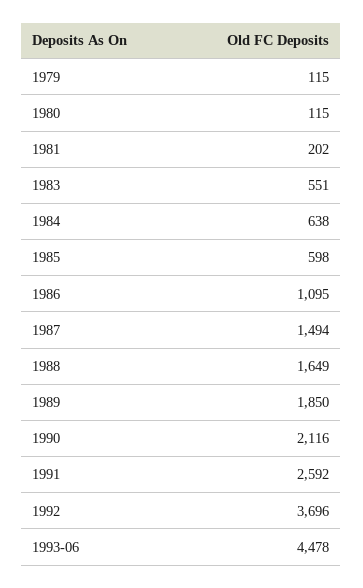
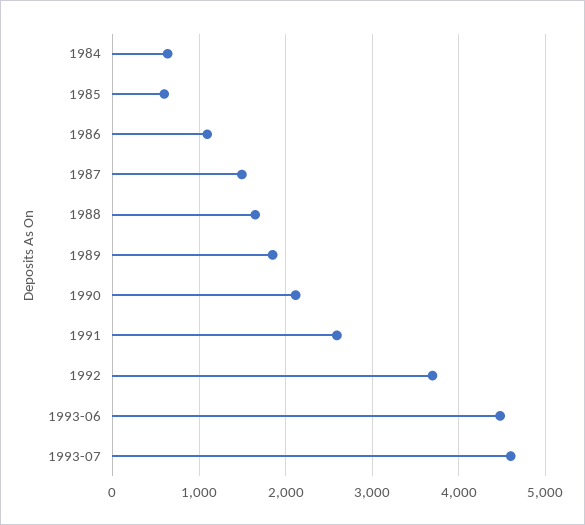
1979: 115 -> none
1980: 115 -> none
1981: 202 -> none
1983: 551 -> none
1993-07: none -> 4600

